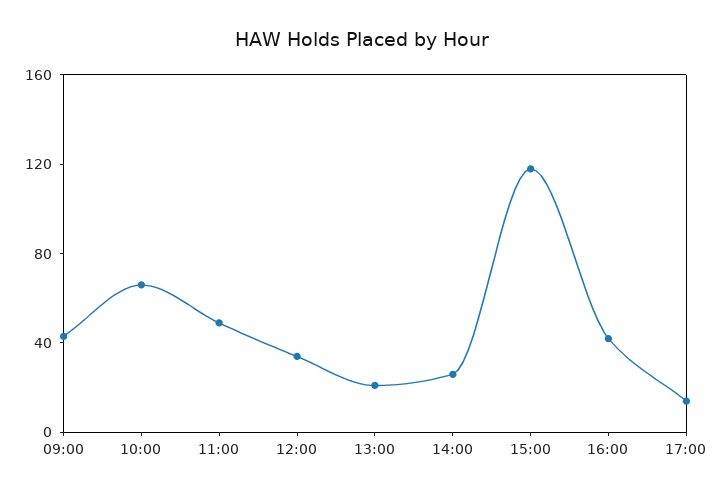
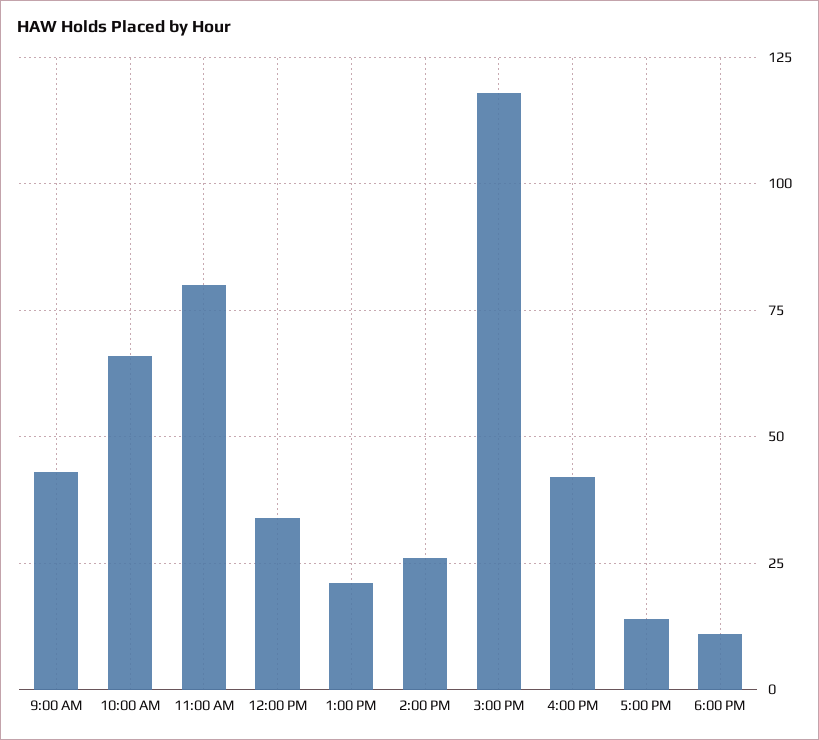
11:00: 50 -> 80
6:00 PM: none -> 10

